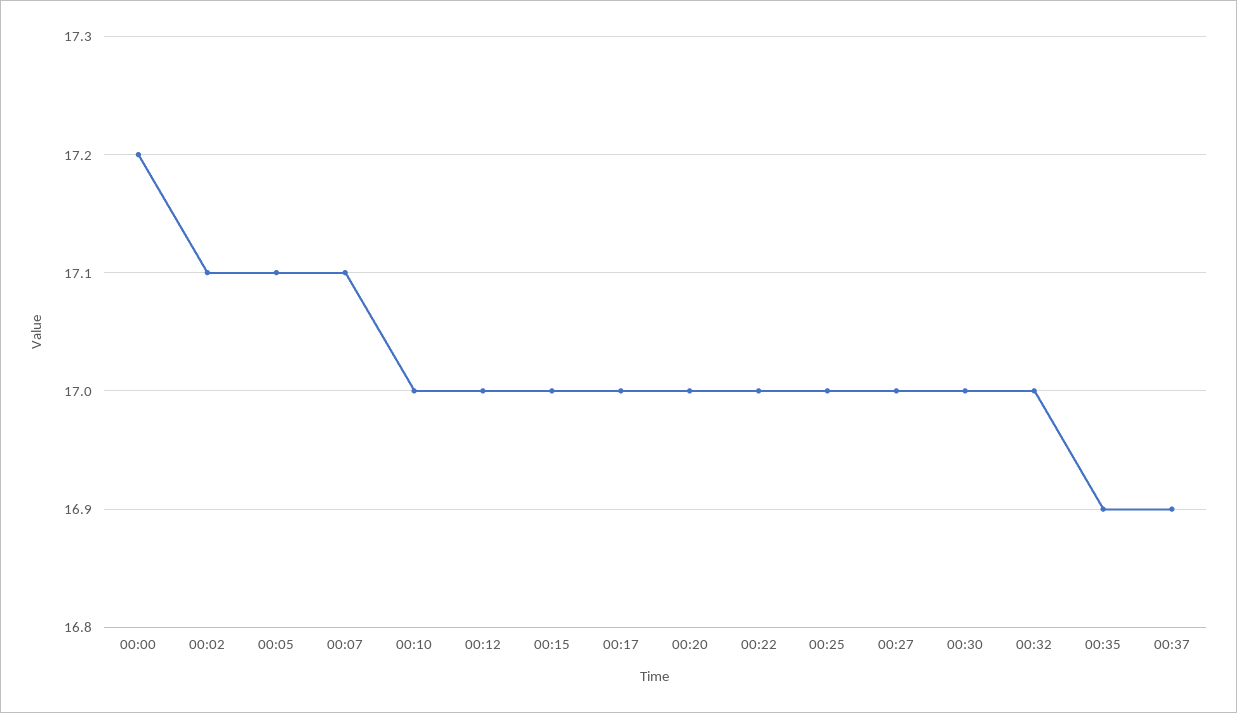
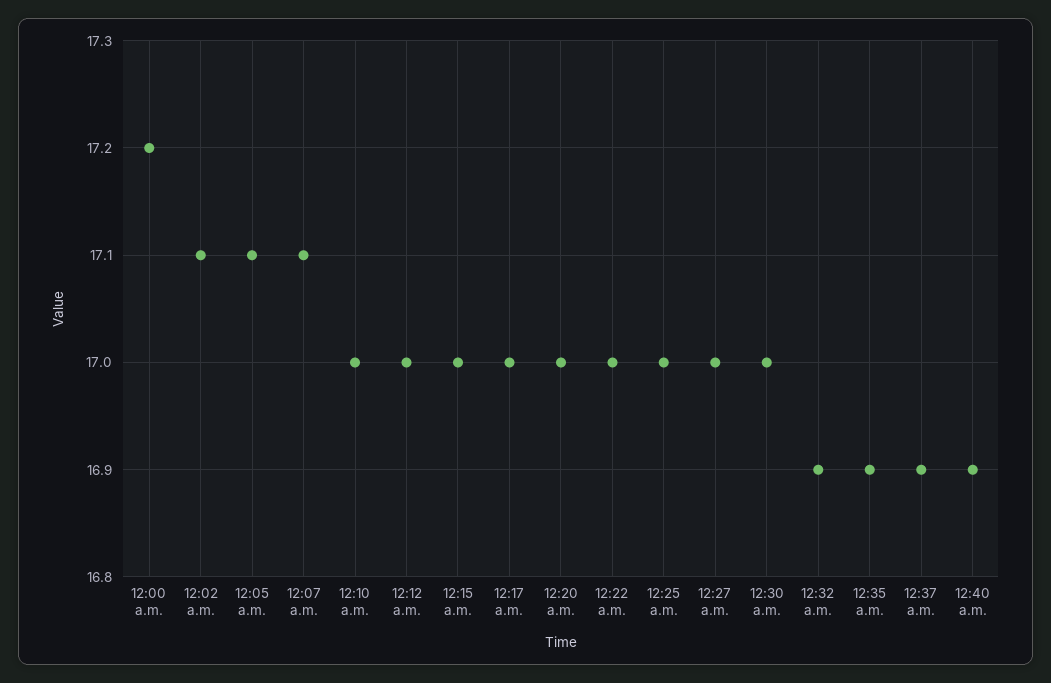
00:32: 17 -> 16.9
12:40 a.m.: none -> 16.9

